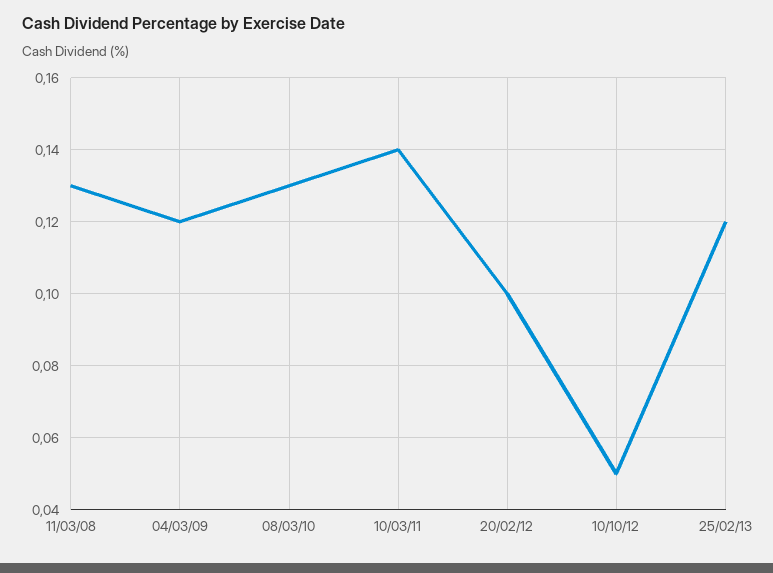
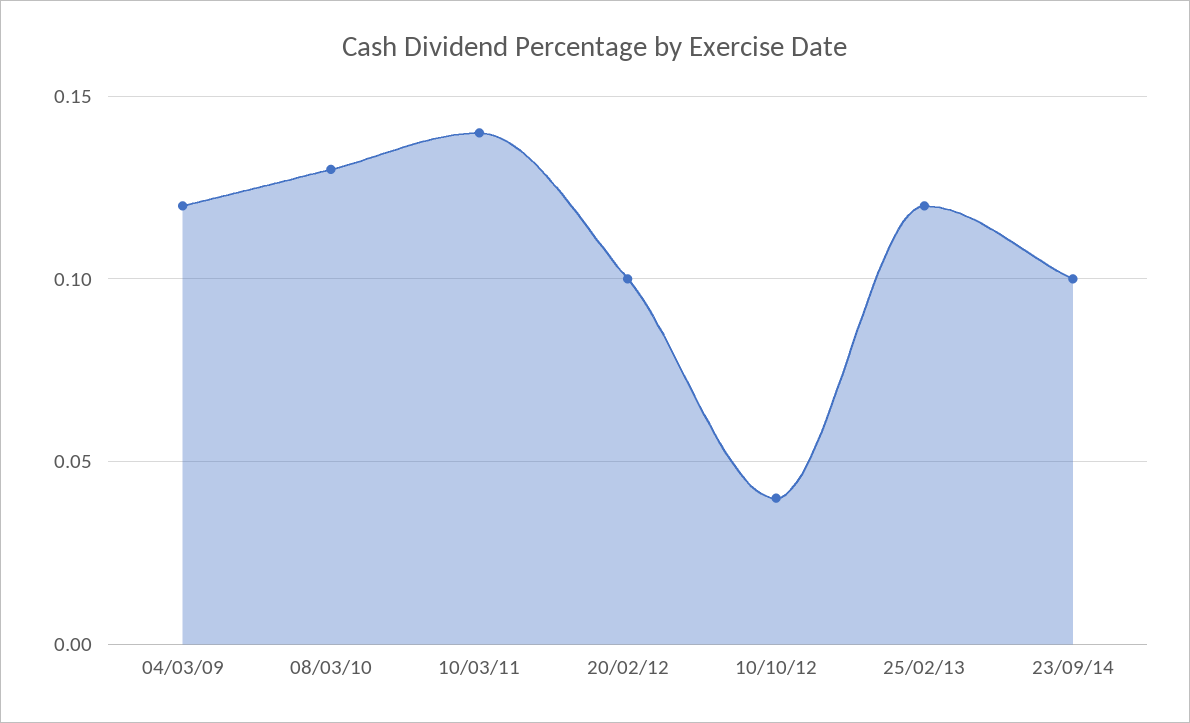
11/03/08: 0.13 -> none
10/10/12: 0.05 -> 0.04
23/09/14: none -> 0.1

